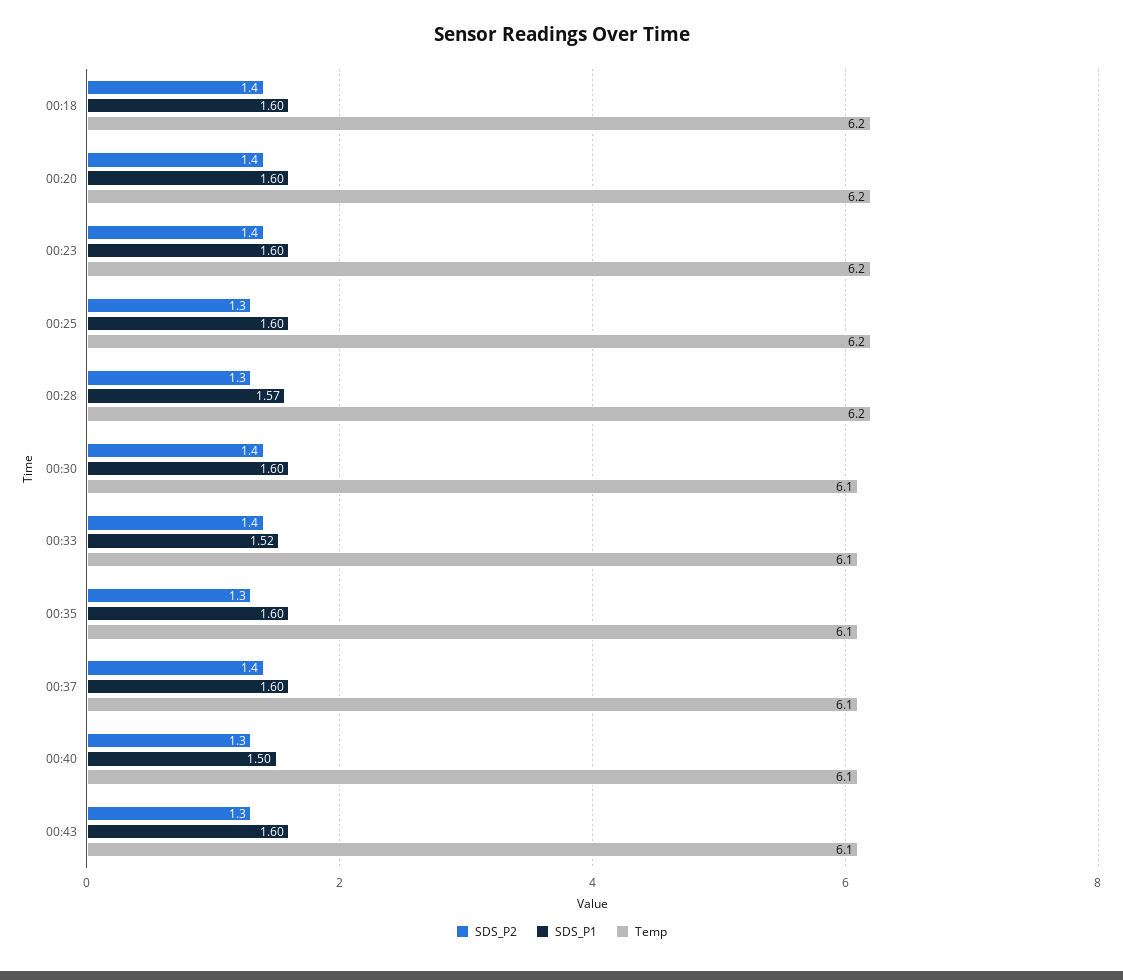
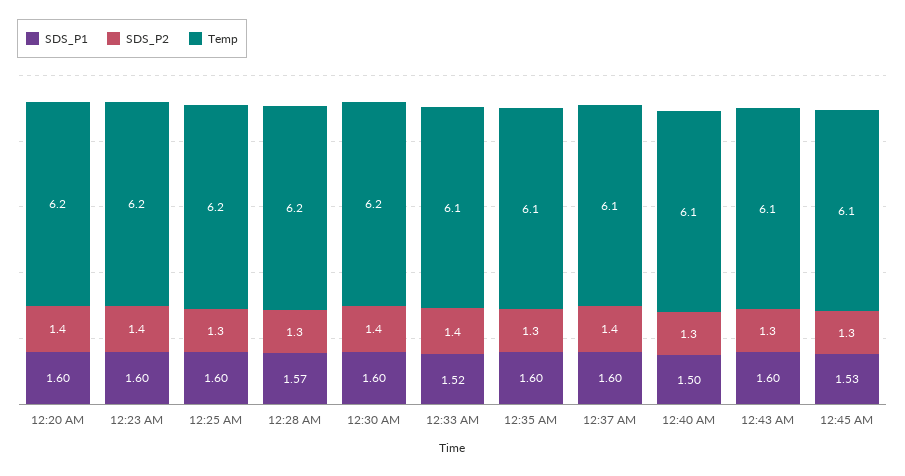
SDS_P2, 00:18: 1.4 -> none
SDS_P1, 00:18: 1.6 -> none
Temp, 00:18: 6.2 -> none
Temp, 00:30: 6.1 -> 6.2
SDS_P1, 12:45 AM: none -> 1.53
SDS_P2, 12:45 AM: none -> 1.3
Temp, 12:45 AM: none -> 6.1

